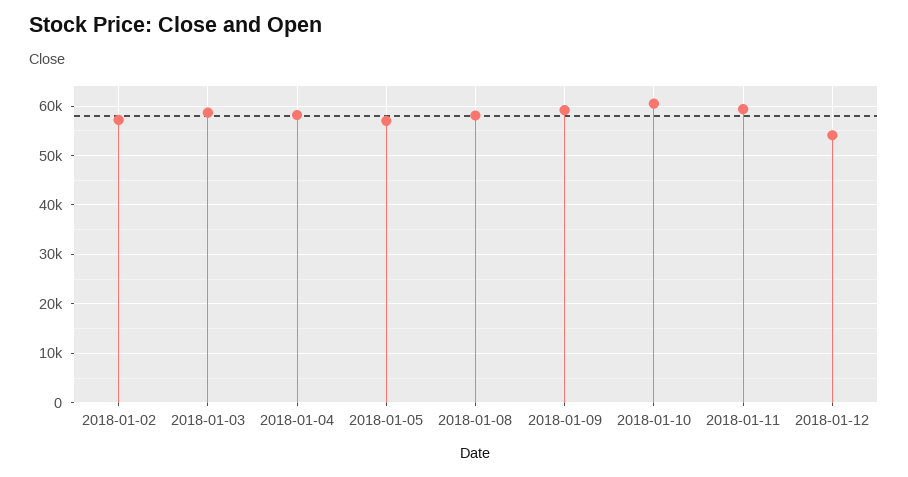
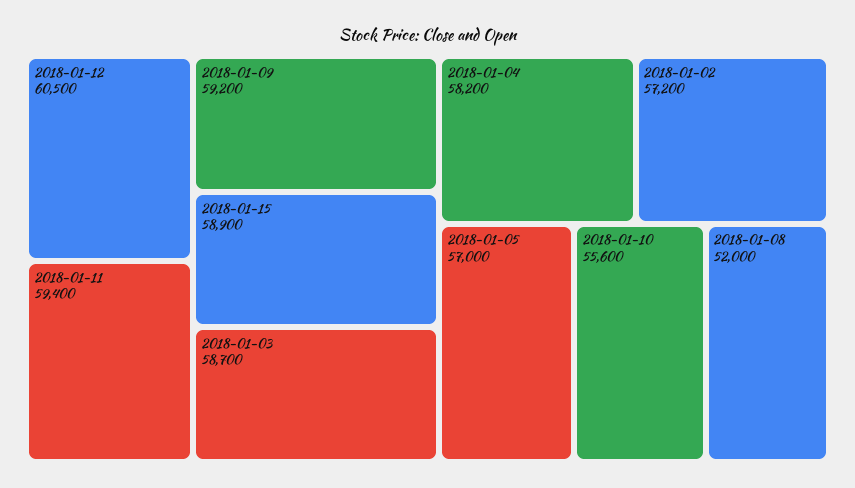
2018-01-08: 58000 -> 52000
2018-01-10: 60000 -> 55600
2018-01-12: 54000 -> 60500
2018-01-15: none -> 58900

